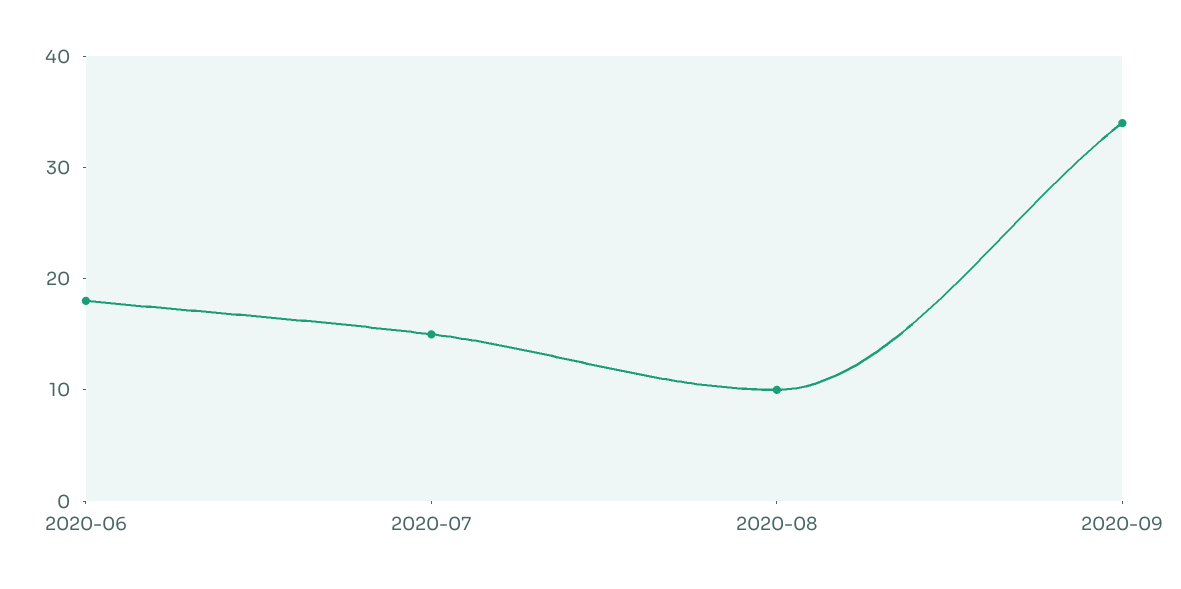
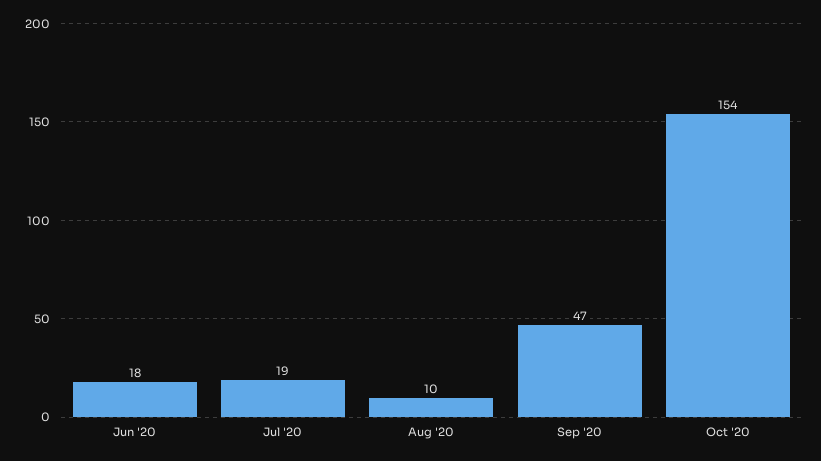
2020-07: 15 -> 19
2020-09: 34 -> 47
Oct '20: none -> 154

